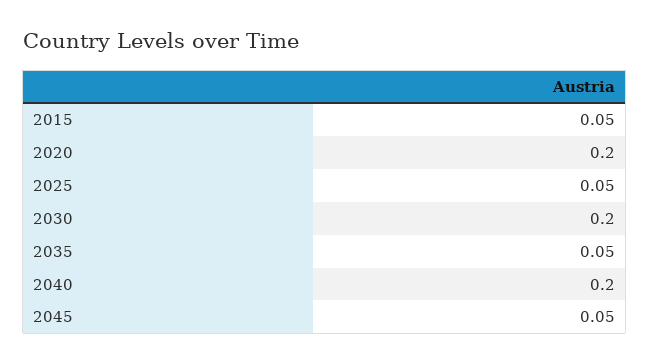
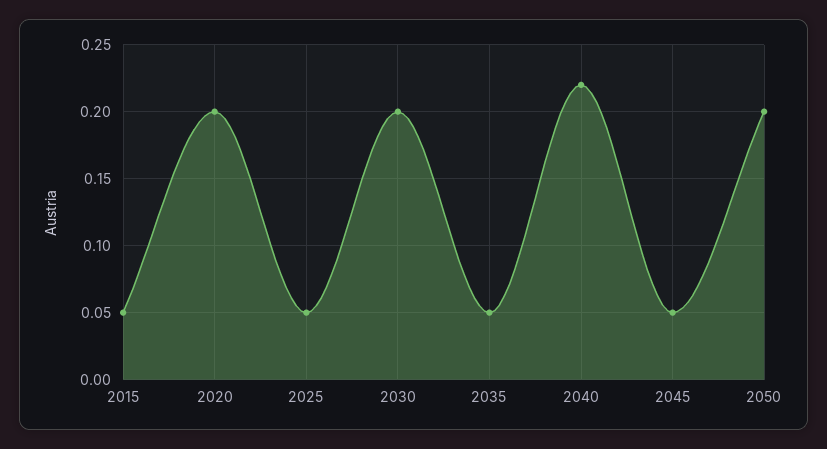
2040: 0.2 -> 0.22
2050: none -> 0.2

